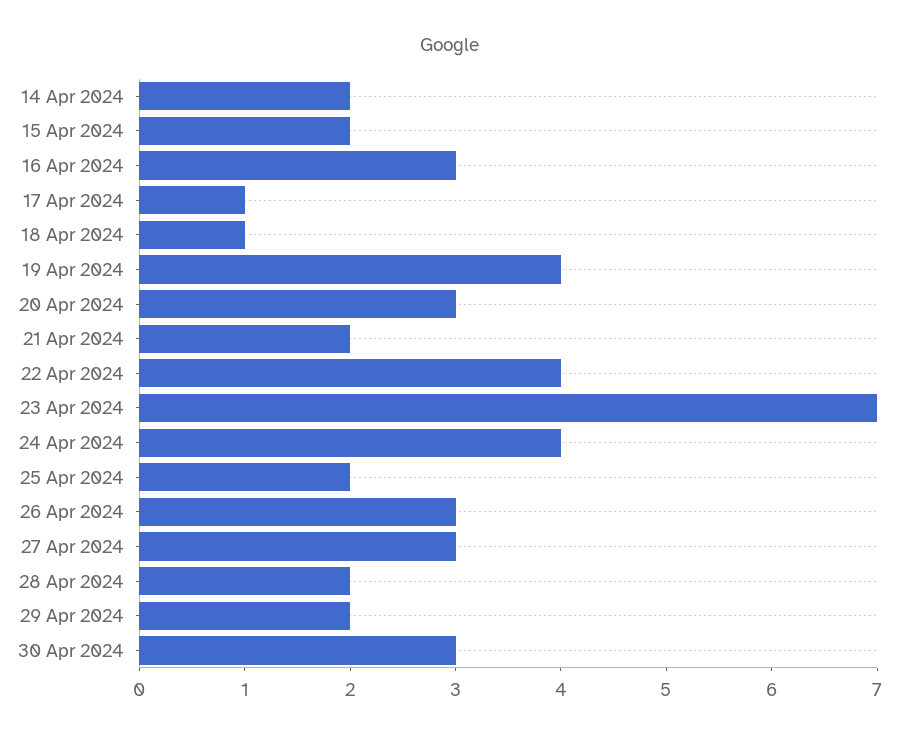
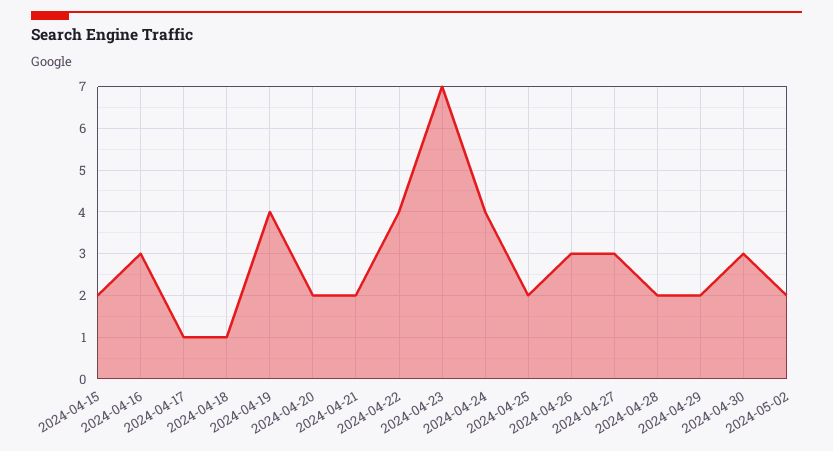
14 Apr 2024: 2 -> none
20 Apr 2024: 3 -> 2
2024-05-02: none -> 2

